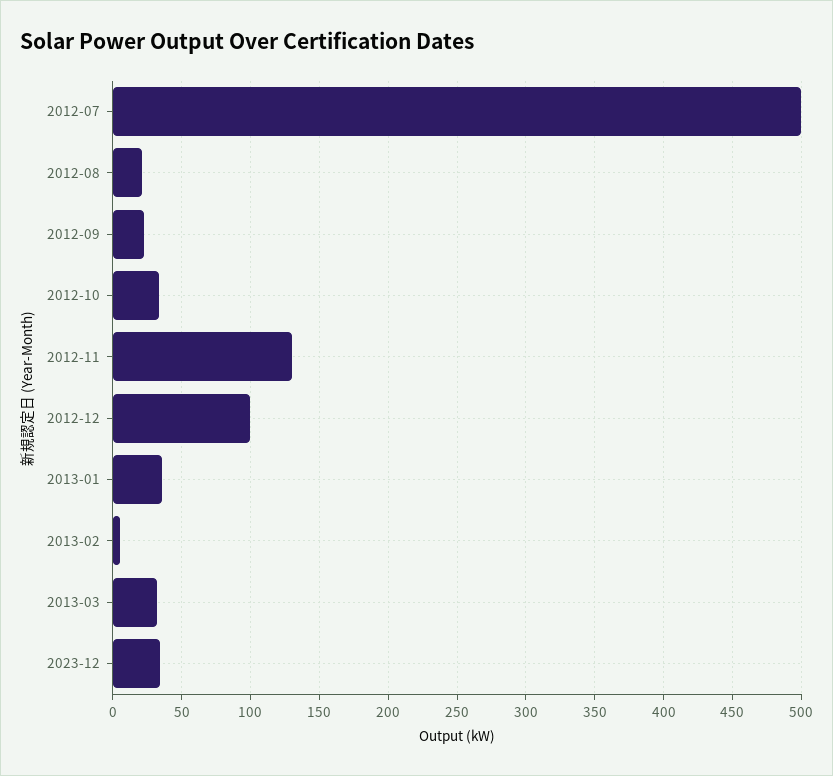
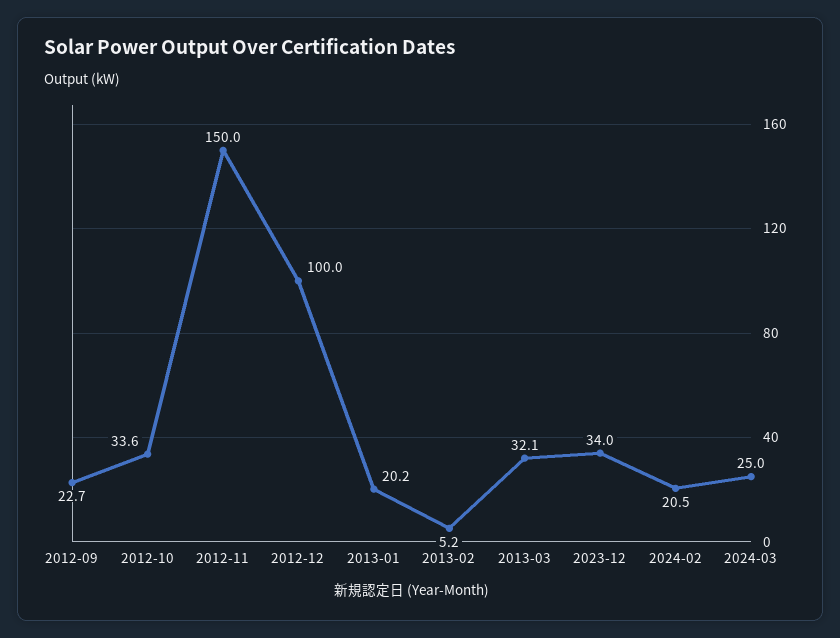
2012-07: 500 -> none
2012-08: 20 -> none
2012-11: 130 -> 150
2013-01: 35 -> 20.2
2024-02: none -> 20.5
2024-03: none -> 25

